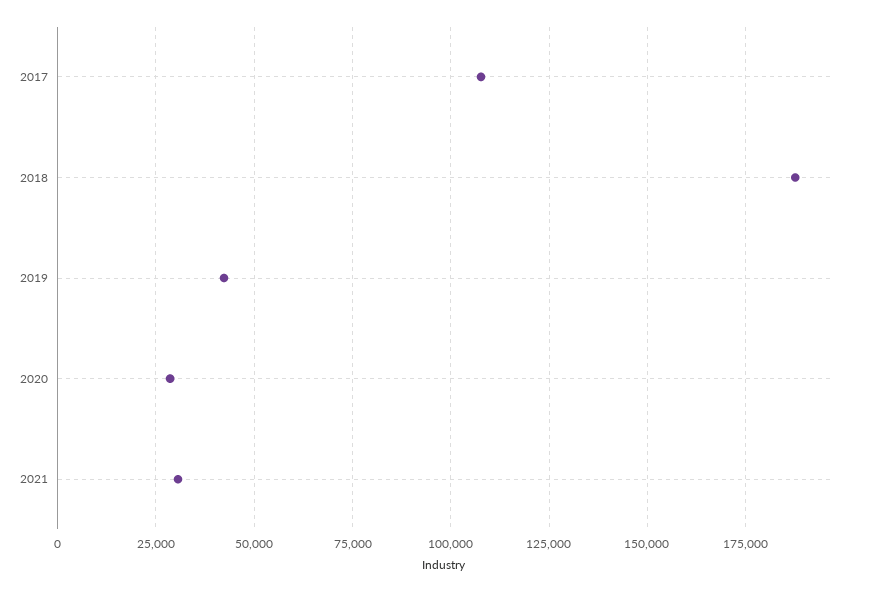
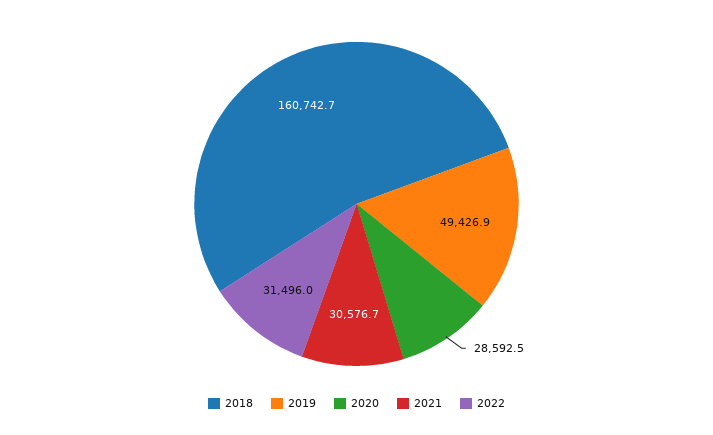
2017: 107500 -> none
2018: 187500 -> 160742.7
2019: 42500 -> 49426.9
2022: none -> 31496

